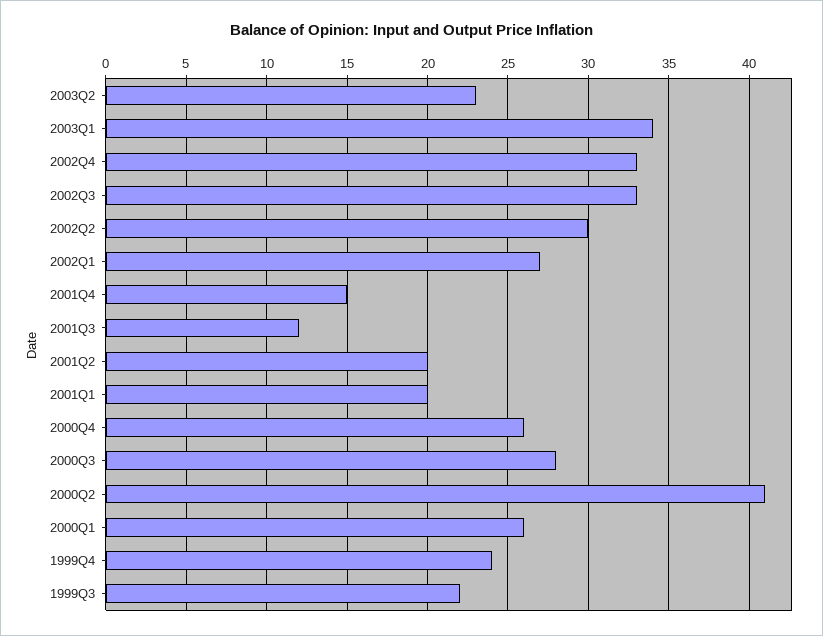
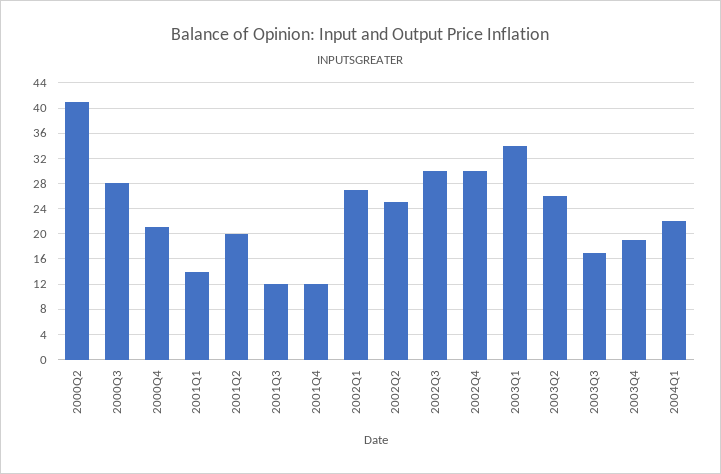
2003Q2: 23 -> 26
2002Q4: 33 -> 30
2002Q3: 33 -> 30
2002Q2: 30 -> 25
2001Q4: 15 -> 12
2001Q1: 20 -> 14
2000Q4: 26 -> 21
2000Q1: 26 -> none
1999Q4: 24 -> none
1999Q3: 22 -> none
2003Q3: none -> 17
2003Q4: none -> 19
2004Q1: none -> 22

